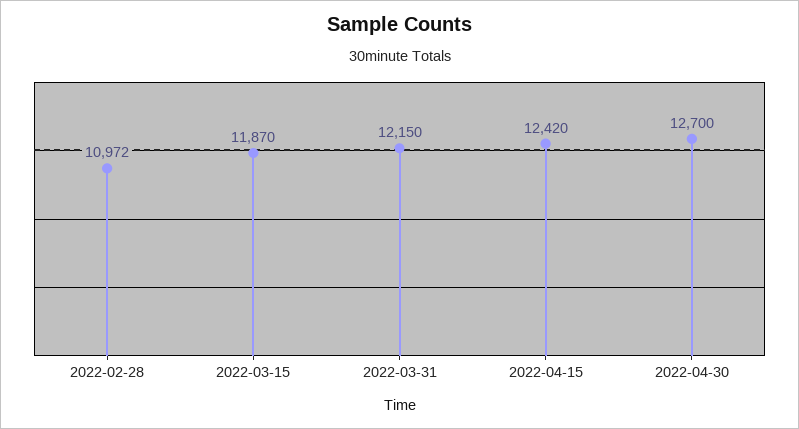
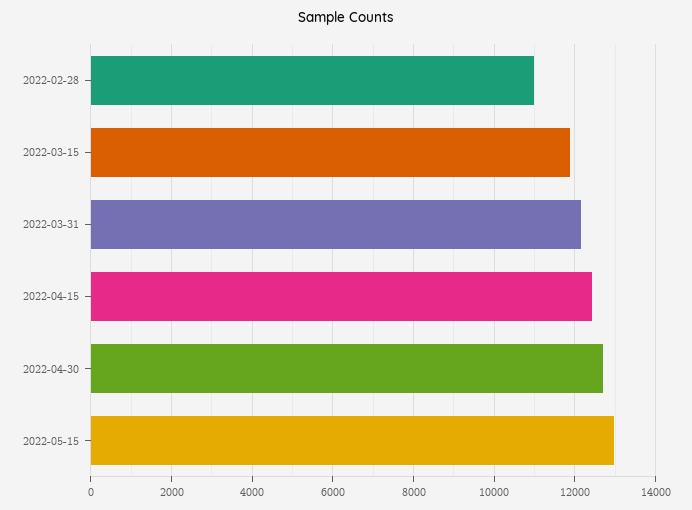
2022-05-15: none -> 13000

